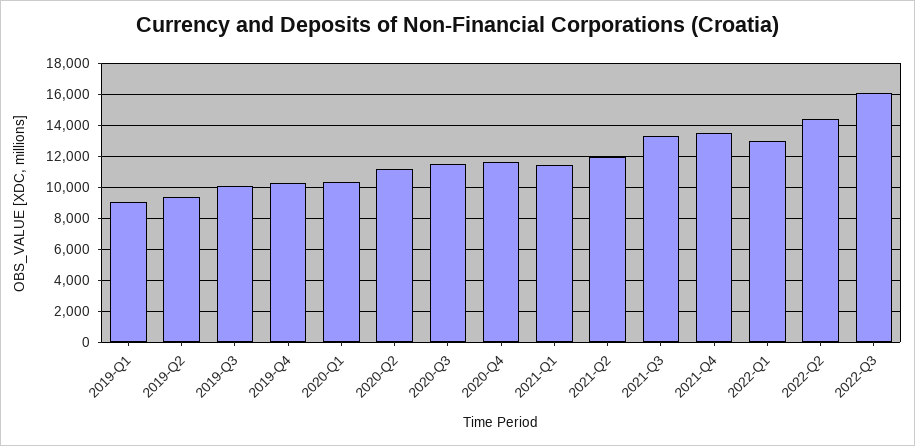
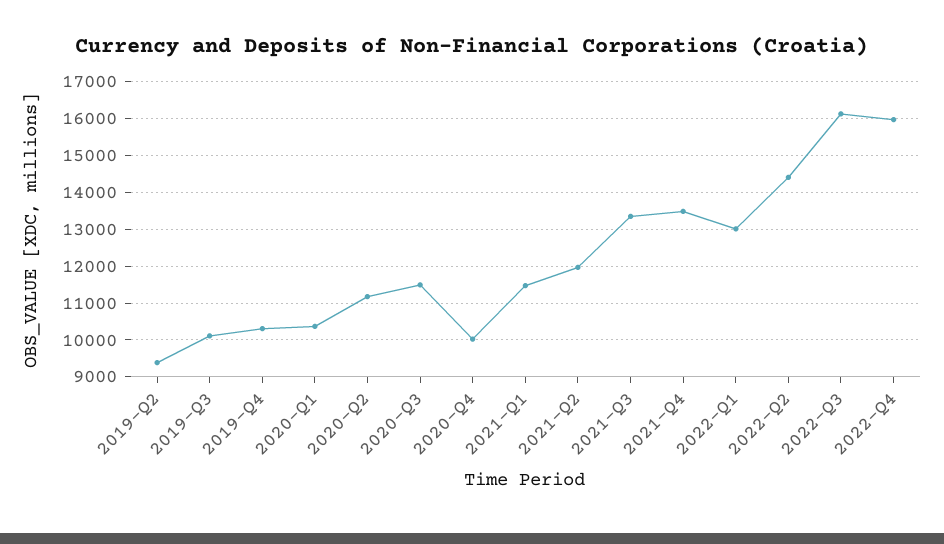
2019-Q1: 9000 -> none
2020-Q4: 11500 -> 10000
2022-Q4: none -> 16000

